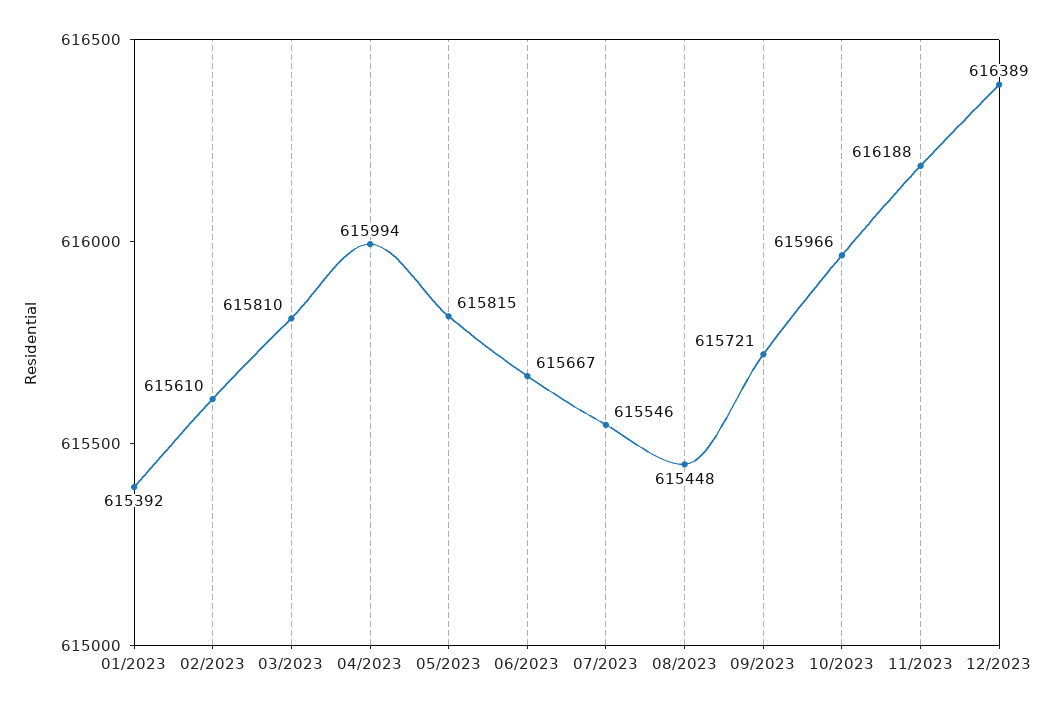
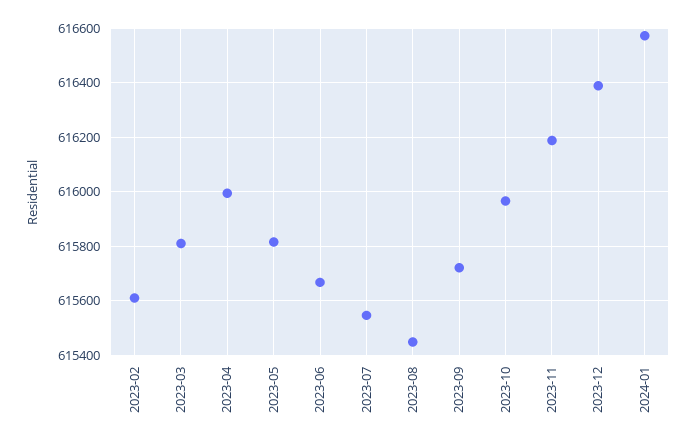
01/2023: 615392 -> none
2024-01: none -> 616575

